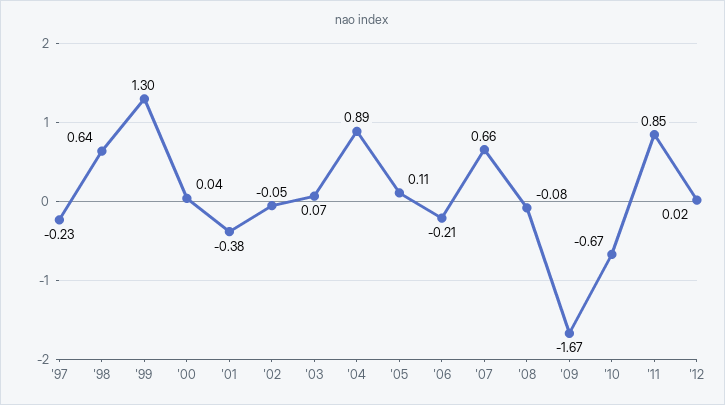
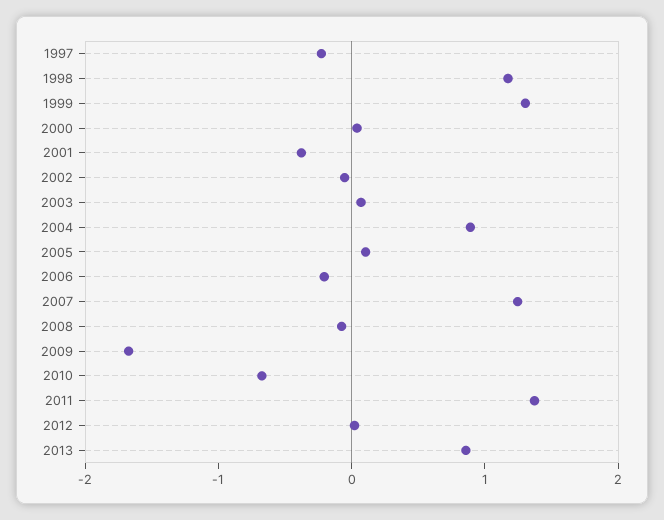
'98: 0.64 -> 1.2
'07: 0.66 -> 1.2
'11: 0.85 -> 1.4
2013: none -> 0.8

